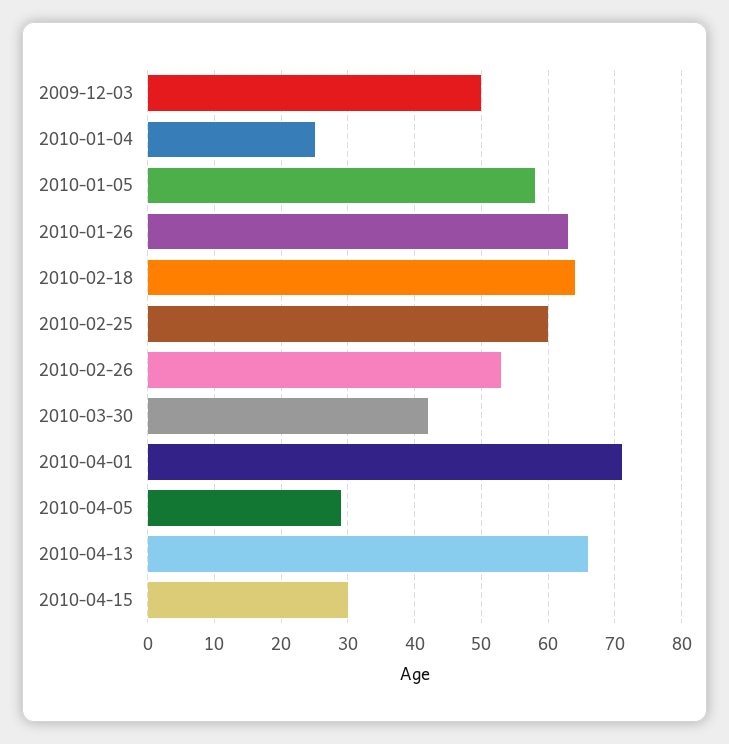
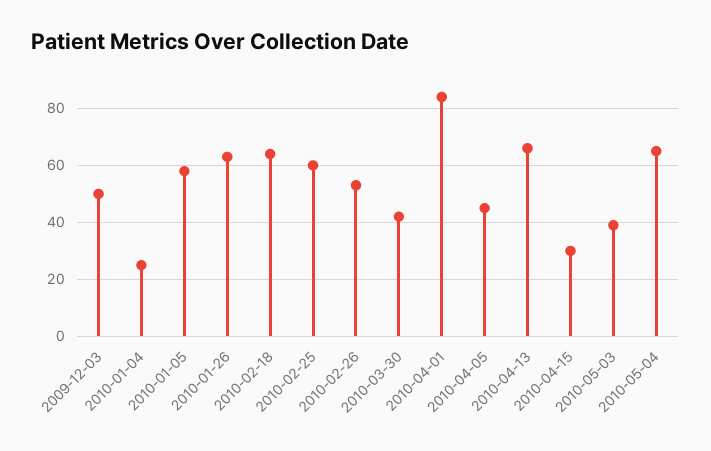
2010-04-01: 71 -> 85
2010-04-05: 29 -> 45
2010-05-03: none -> 40
2010-05-04: none -> 65

